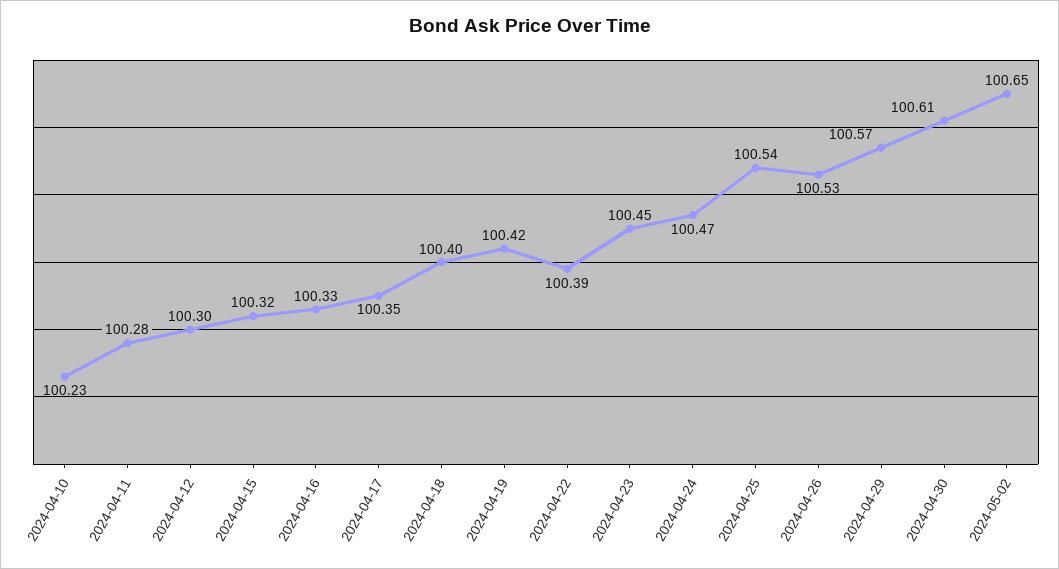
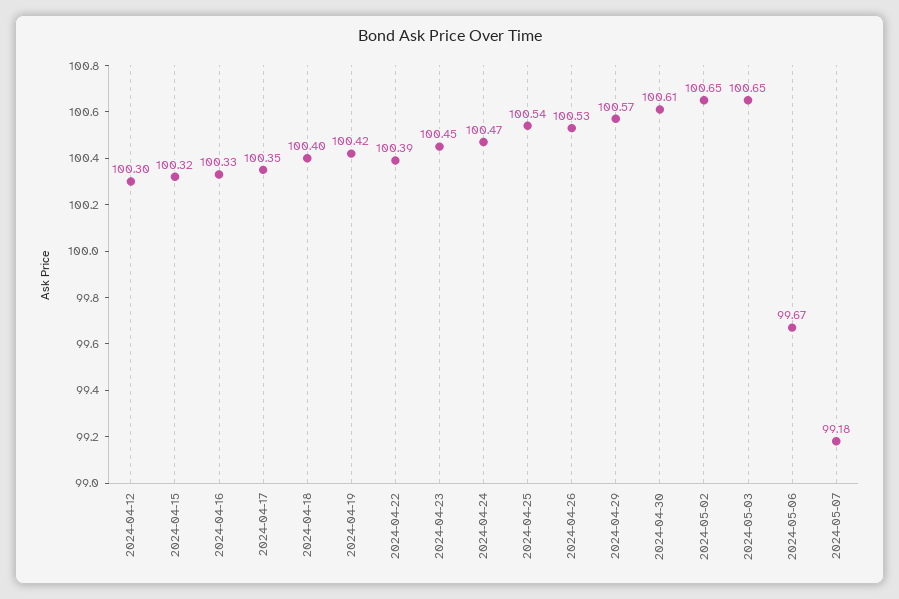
2024-04-10: 100.23 -> none
2024-04-11: 100.28 -> none
2024-05-03: none -> 100.65
2024-05-06: none -> 99.67
2024-05-07: none -> 99.18

